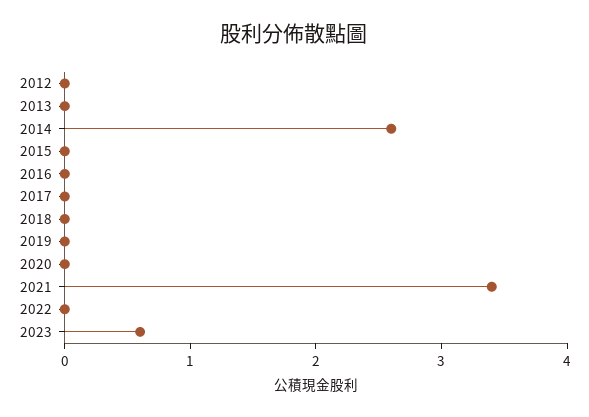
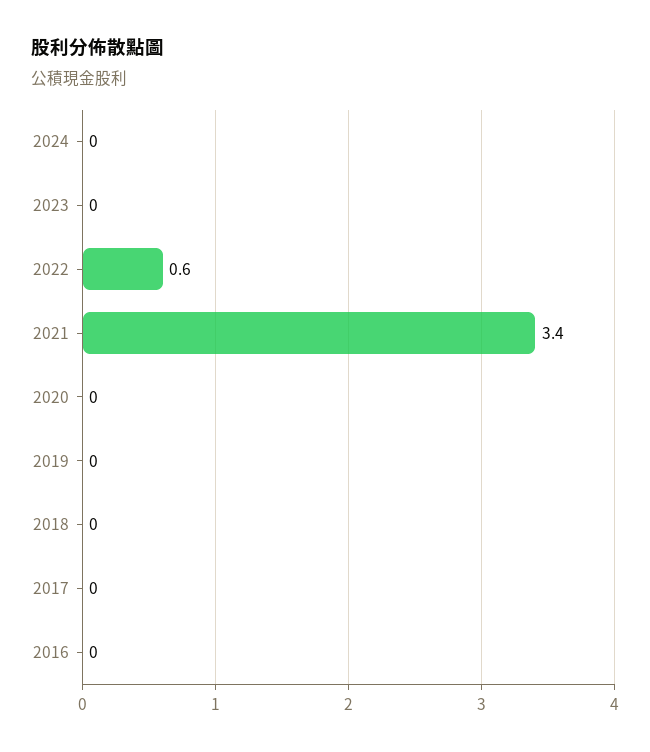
2012: 0 -> none
2013: 0 -> none
2014: 2.6 -> none
2015: 0 -> none
2022: 0 -> 0.6
2023: 0.6 -> 0
2024: none -> 0

